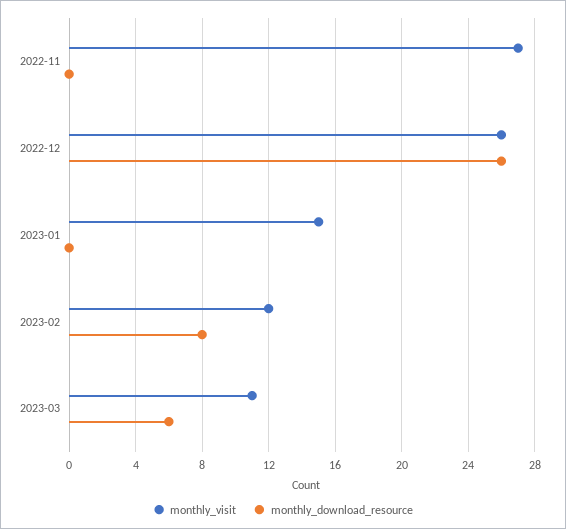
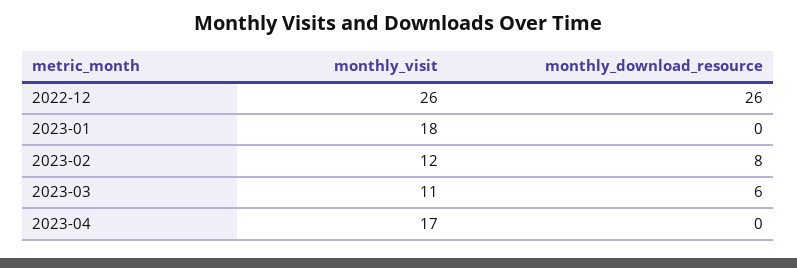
monthly_visit, 2022-11: 27 -> none
monthly_download_resource, 2022-11: 0 -> none
monthly_visit, 2023-01: 15 -> 18
monthly_visit, 2023-04: none -> 17
monthly_download_resource, 2023-04: none -> 0

